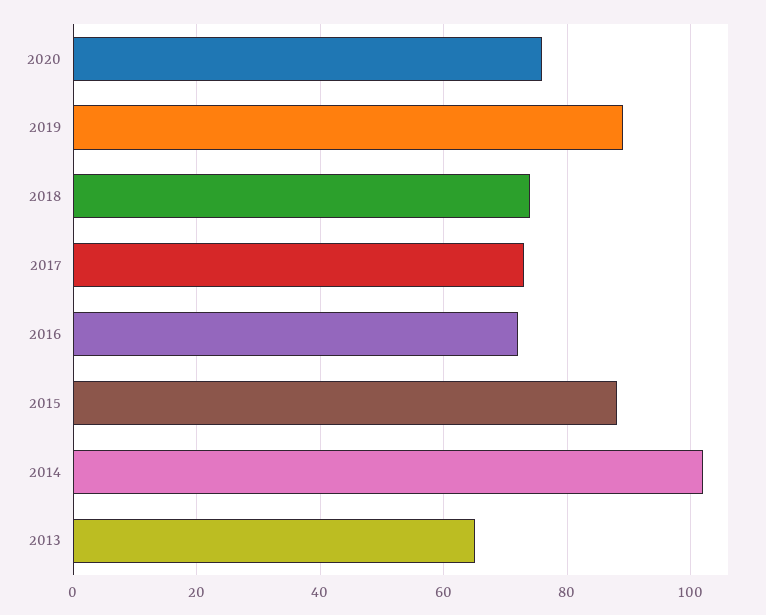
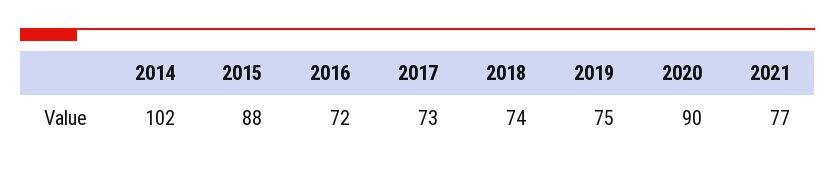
2020: 75 -> 90
2019: 90 -> 75
2013: 65 -> none
2021: none -> 77

